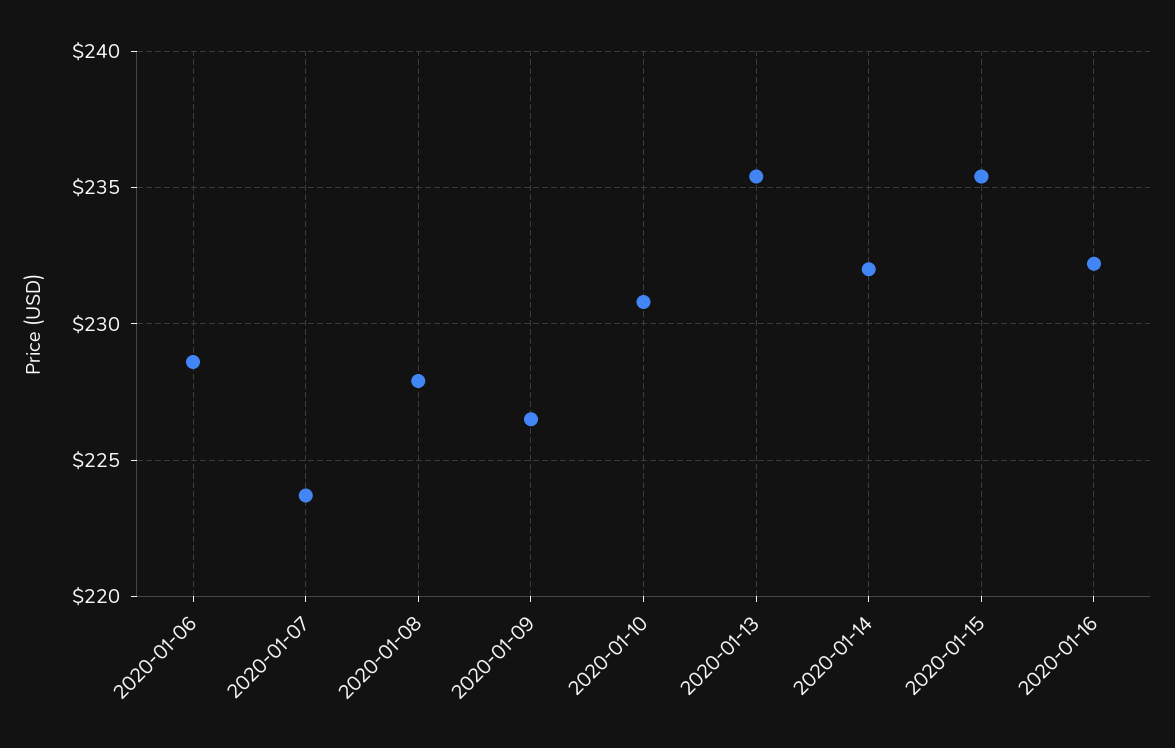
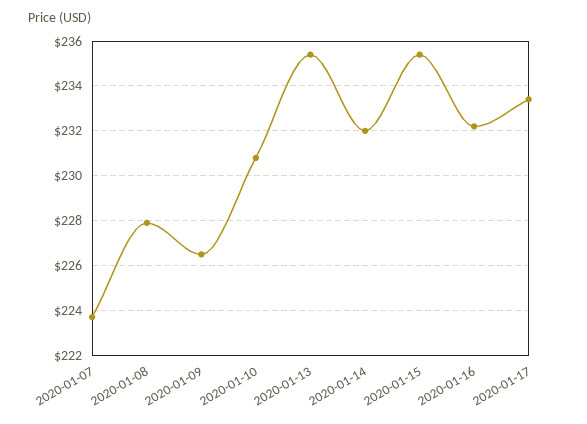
2020-01-06: 228.5 -> none
2020-01-17: none -> 233.5

